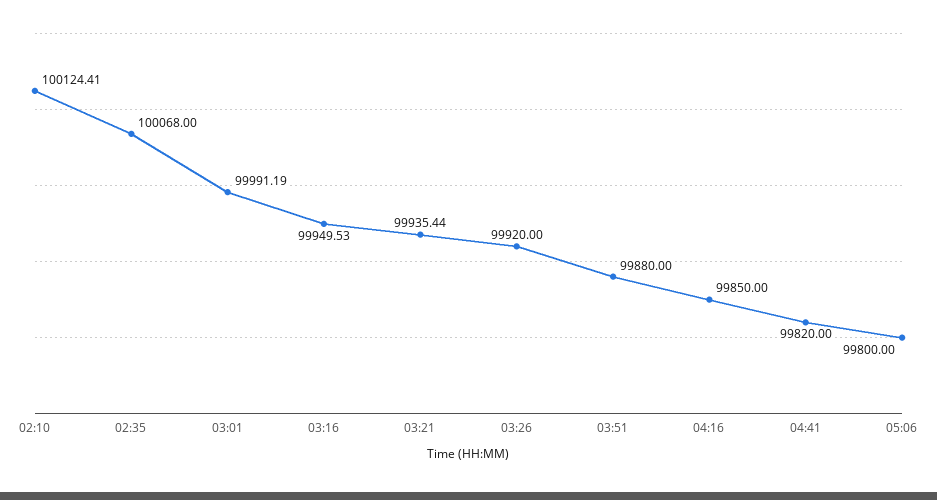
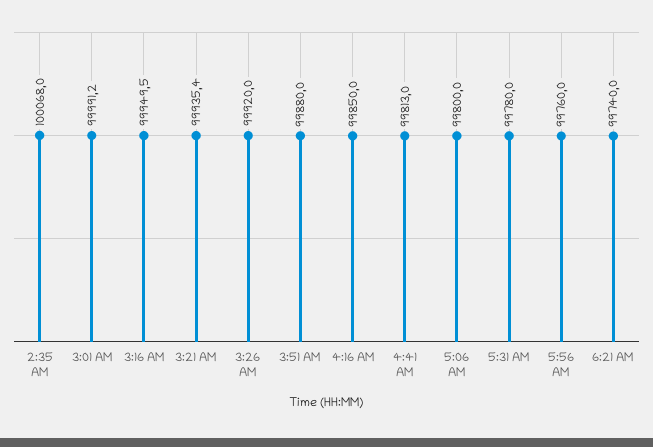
02:10: 100124.41 -> none
04:41: 99820 -> 99813
5:31 AM: none -> 99780
5:56 AM: none -> 99760
6:21 AM: none -> 99740

